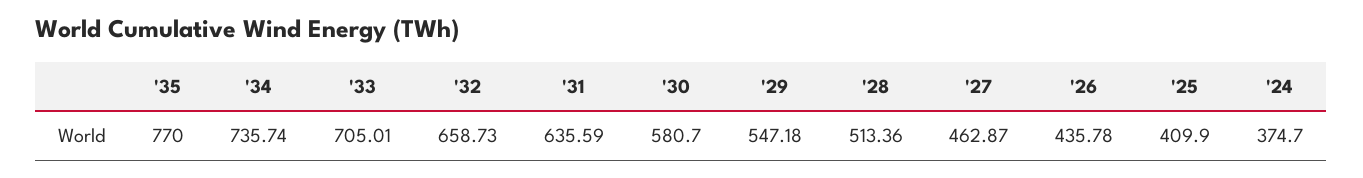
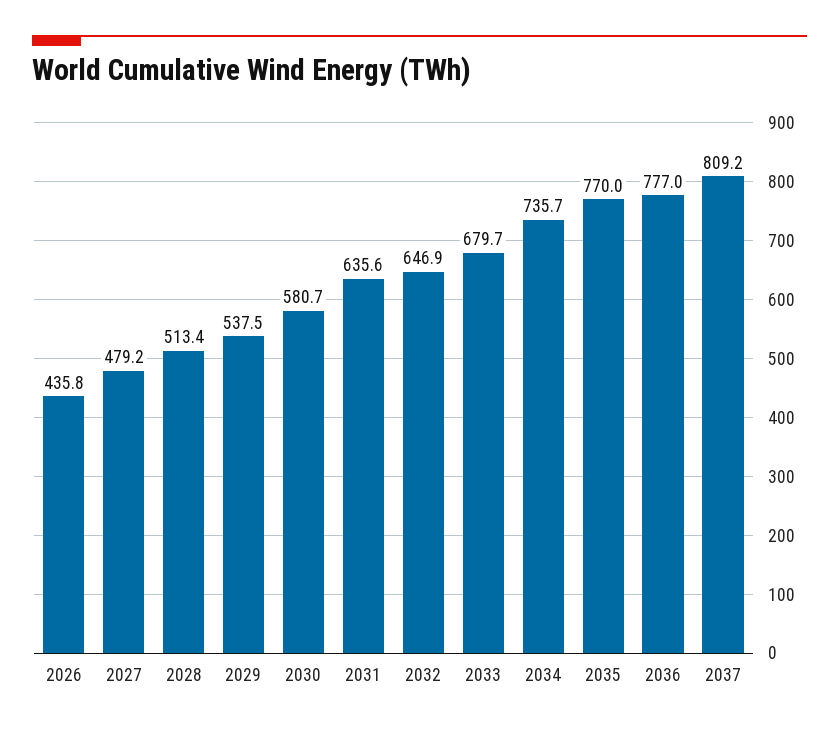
'33: 705.01 -> 679.7
'32: 658.73 -> 646.9
'29: 547.18 -> 537.5
'27: 462.87 -> 479.2
'25: 409.9 -> none
'24: 374.7 -> none
2036: none -> 777
2037: none -> 809.2

